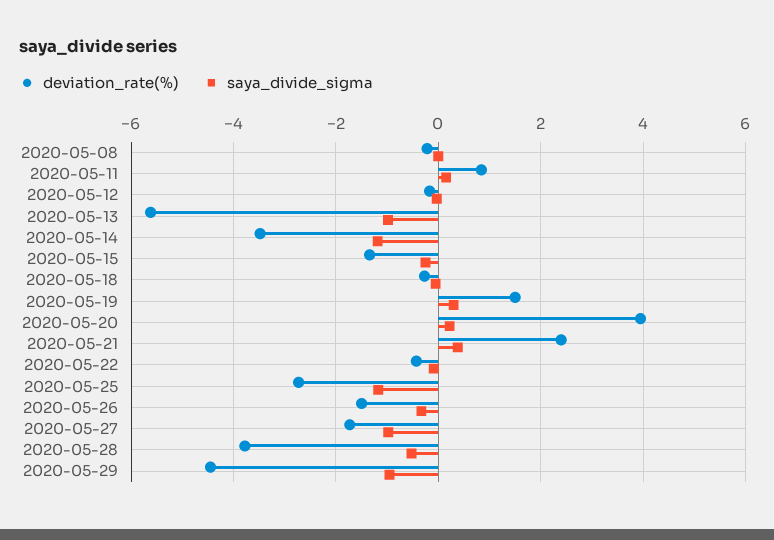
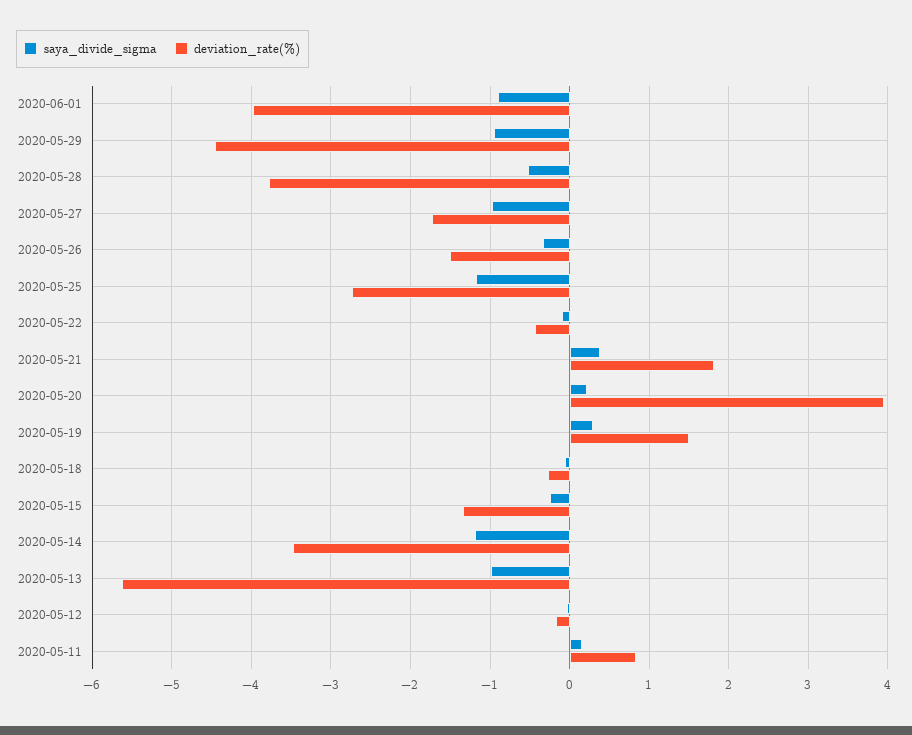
deviation_rate(%), 2020-05-08: -0.2 -> none
saya_divide_sigma, 2020-05-08: 0 -> none
deviation_rate(%), 2020-05-21: 2.4 -> 1.8
saya_divide_sigma, 2020-06-01: none -> -0.9
deviation_rate(%), 2020-06-01: none -> -4

